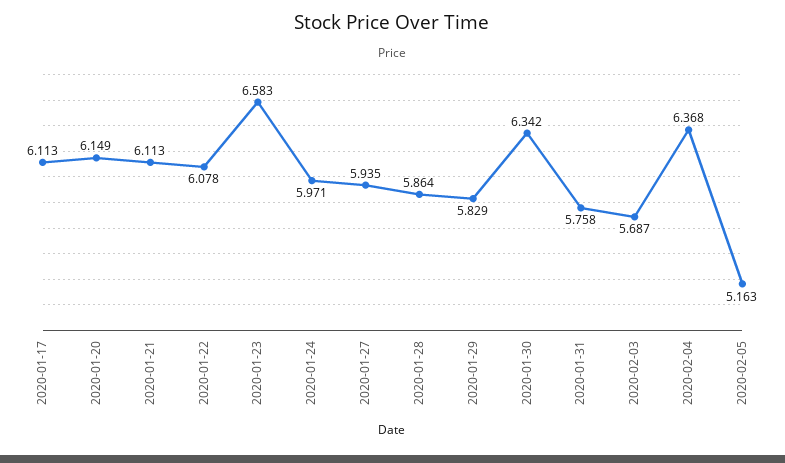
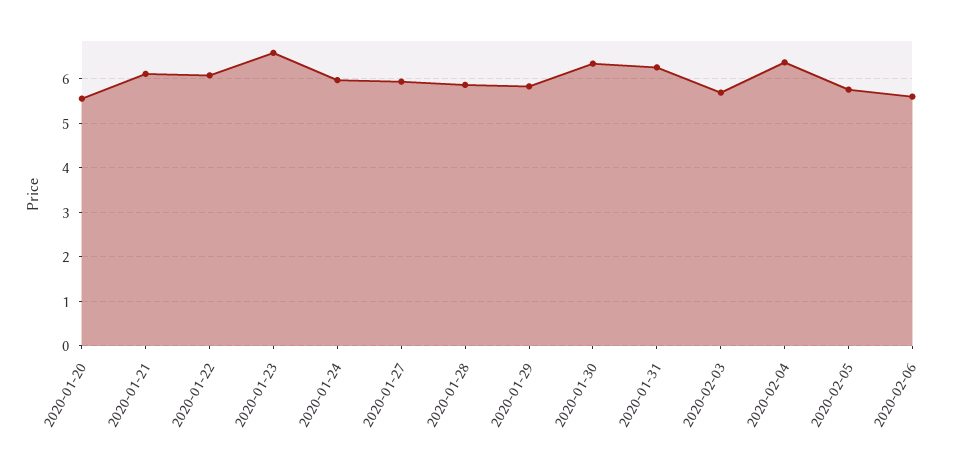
2020-01-17: 6.113 -> none
2020-01-20: 6.149 -> 5.6
2020-01-31: 5.758 -> 6.2
2020-02-05: 5.163 -> 5.8
2020-02-06: none -> 5.6

